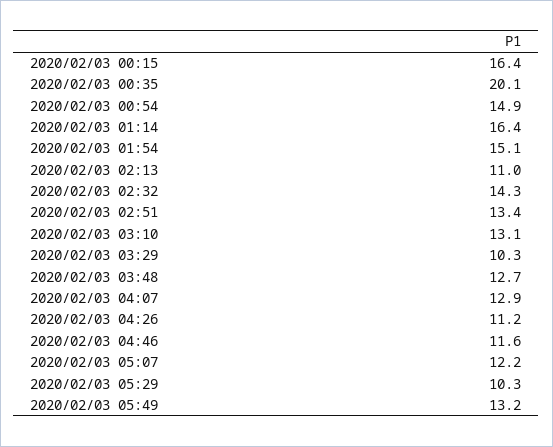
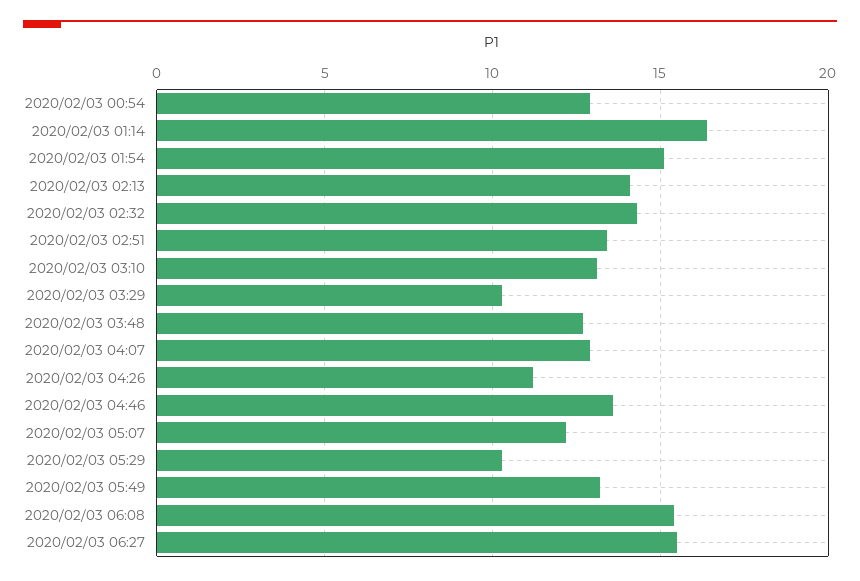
2020/02/03 00:15: 16.4 -> none
2020/02/03 00:35: 20.1 -> none
2020/02/03 00:54: 14.9 -> 13
2020/02/03 02:13: 11 -> 14
2020/02/03 04:46: 11.6 -> 13.5
2020/02/03 06:08: none -> 15.5
2020/02/03 06:27: none -> 15.5

